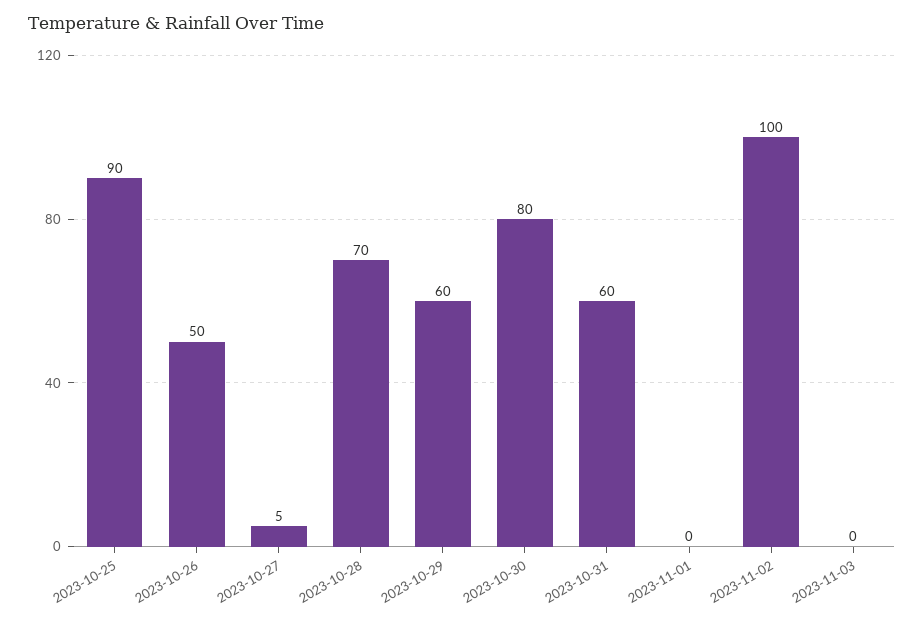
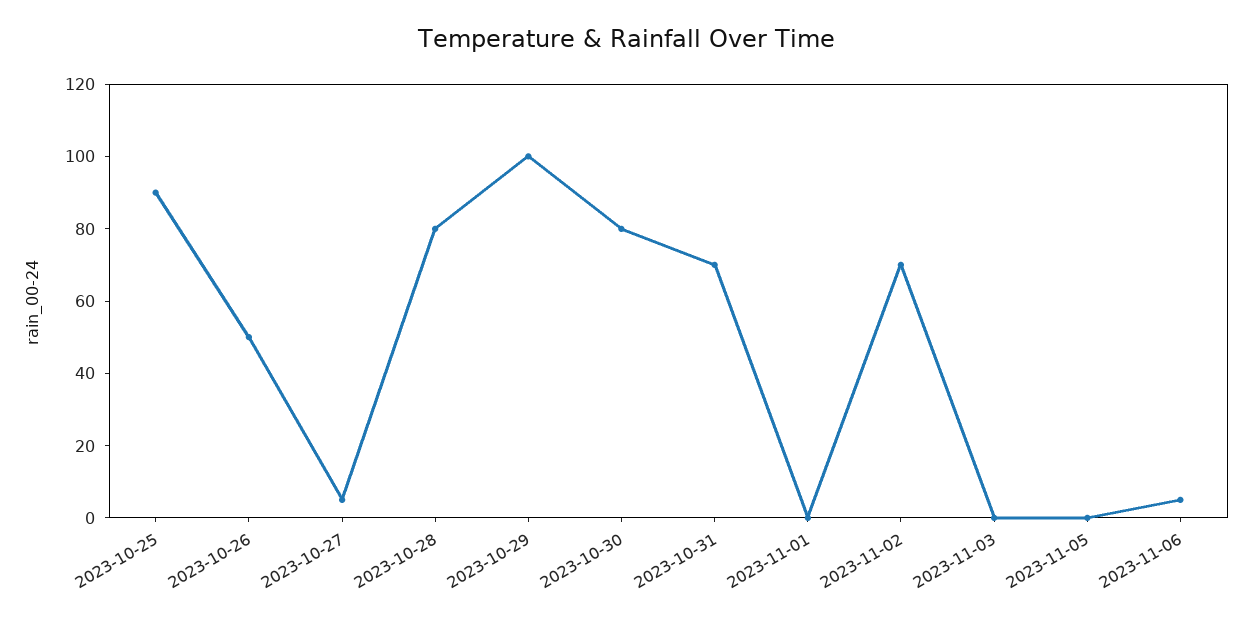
2023-10-28: 70 -> 80
2023-10-29: 60 -> 100
2023-10-31: 60 -> 70
2023-11-02: 100 -> 70
2023-11-05: none -> 0
2023-11-06: none -> 5

